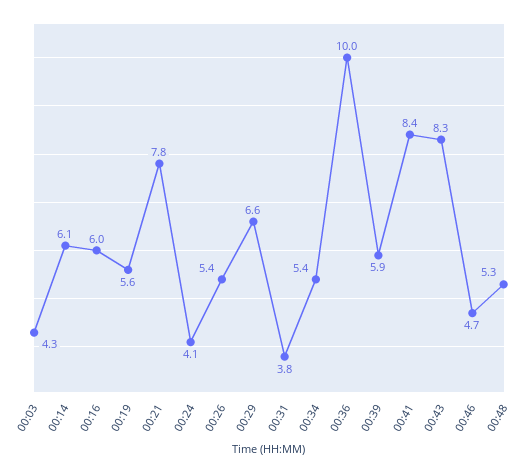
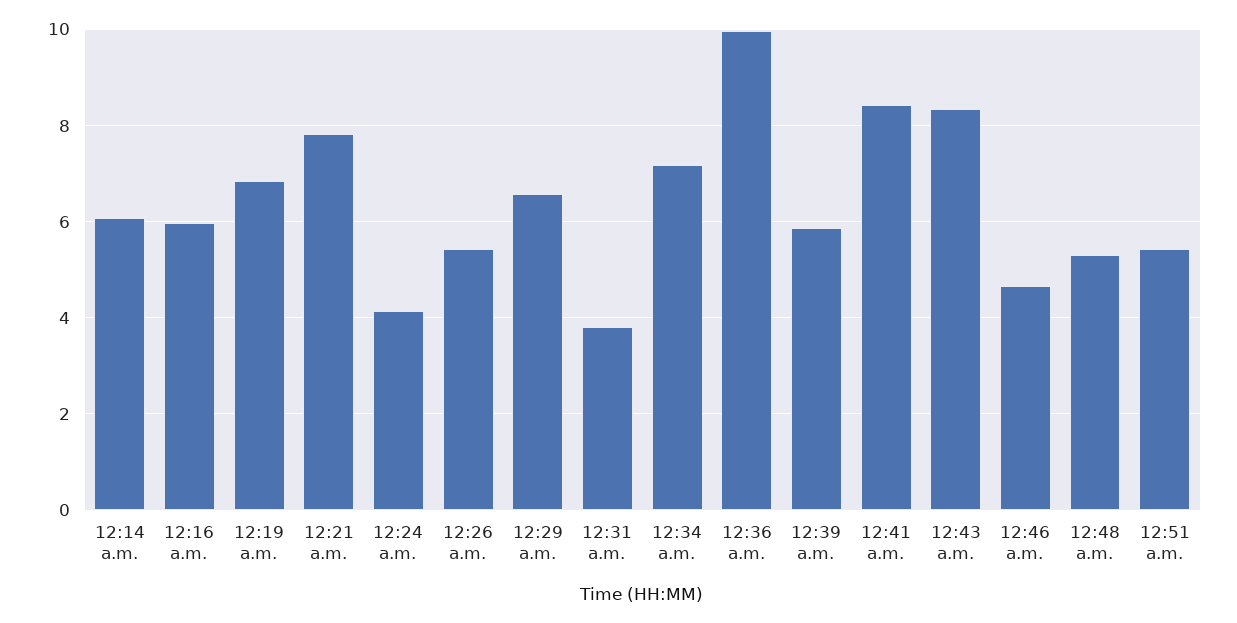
00:03: 4.3 -> none
00:19: 5.6 -> 6.8
00:34: 5.4 -> 7.2
12:51 a.m.: none -> 5.4

